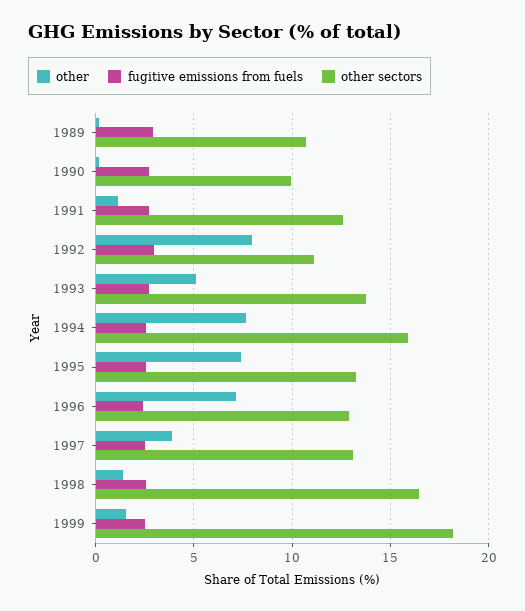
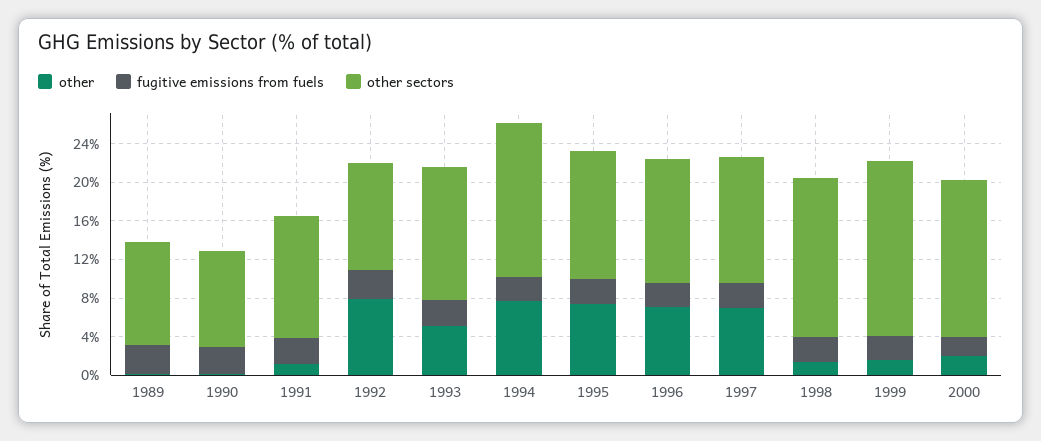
other, 1997: 4 -> 7
other, 2000: none -> 2
fugitive emissions from fuels, 2000: none -> 2
other sectors, 2000: none -> 16

